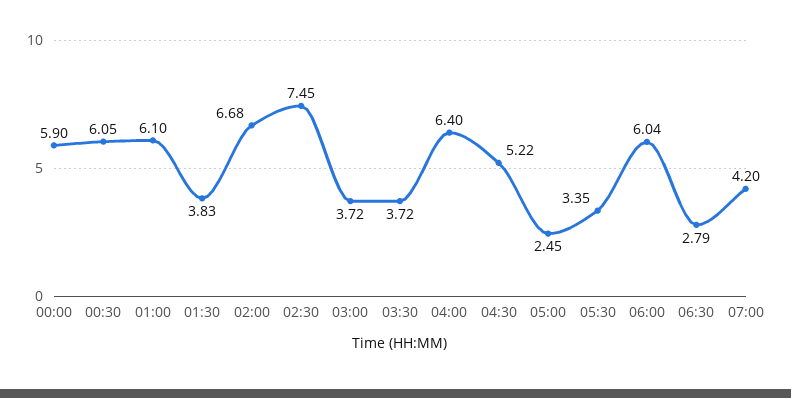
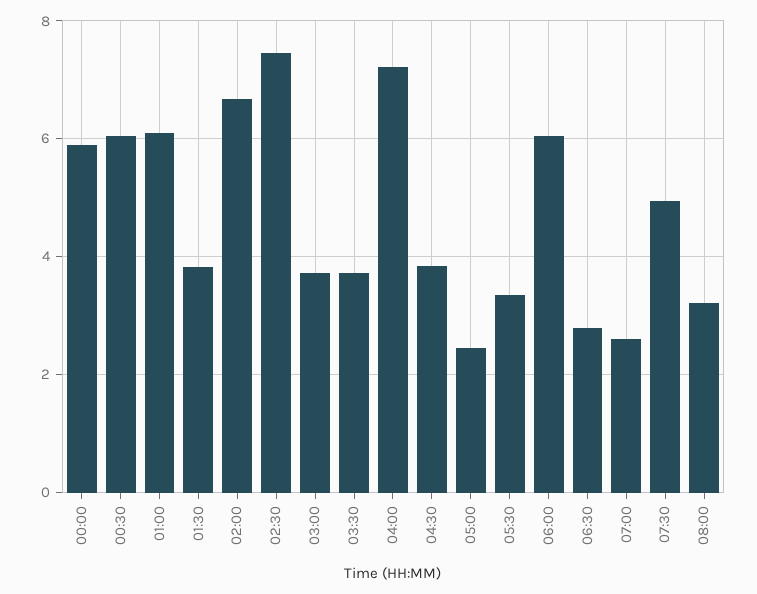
04:00: 6.4 -> 7.2
04:30: 5.22 -> 3.8
07:00: 4.2 -> 2.6
07:30: none -> 5
08:00: none -> 3.2

